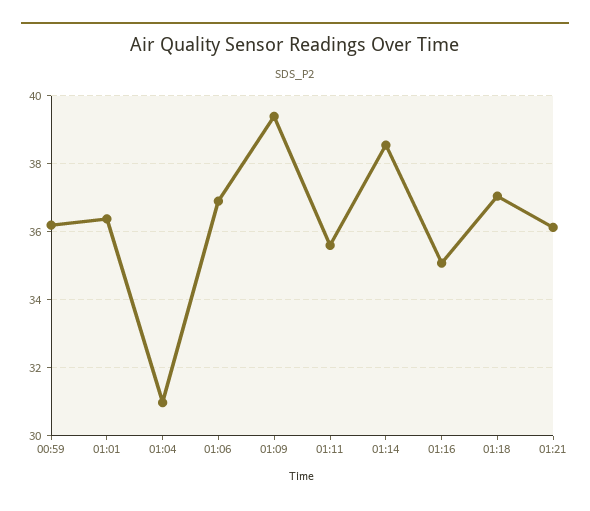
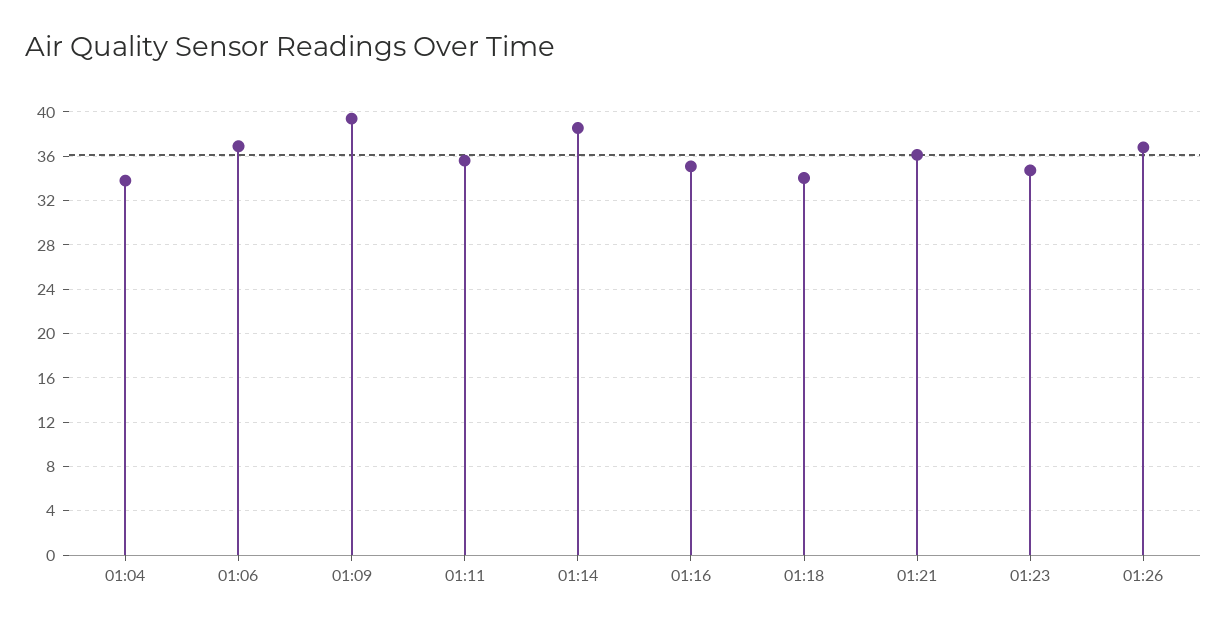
00:59: 36.2 -> none
01:01: 36.4 -> none
01:04: 31 -> 34
01:18: 37 -> 34
01:23: none -> 35
01:26: none -> 37

